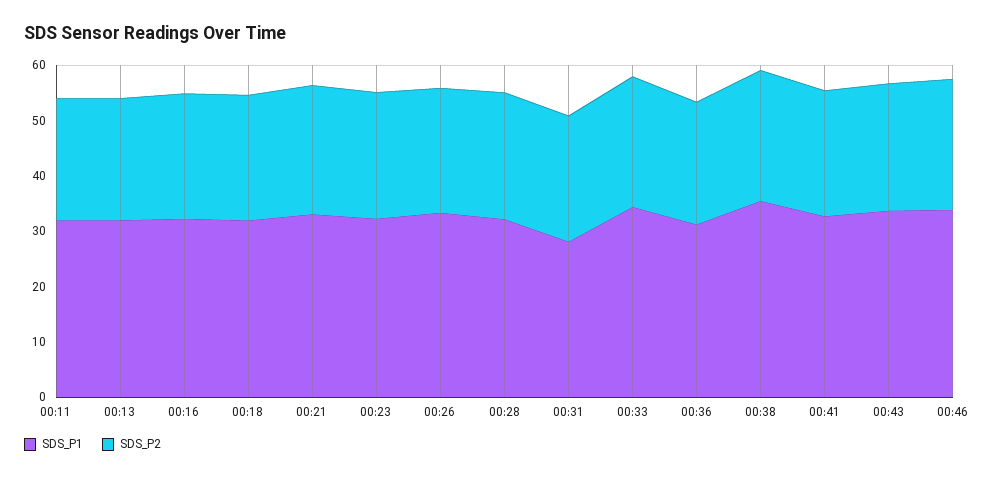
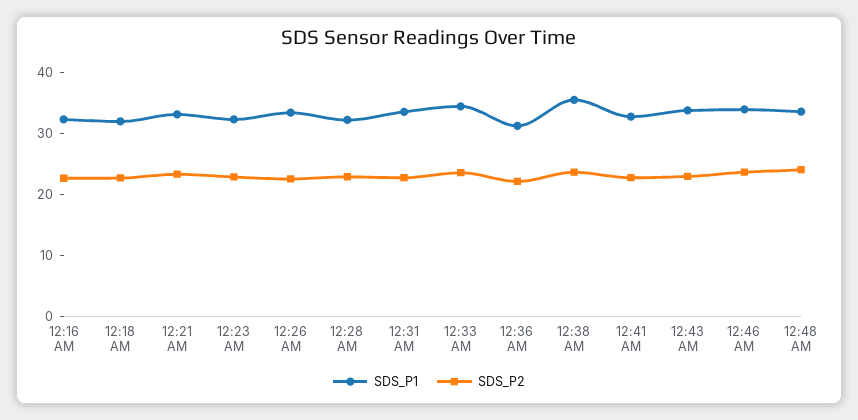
SDS_P1, 00:11: 32 -> none
SDS_P2, 00:11: 22 -> none
SDS_P1, 00:13: 32 -> none
SDS_P2, 00:13: 22 -> none
SDS_P1, 00:31: 28 -> 34
SDS_P1, 12:48 AM: none -> 34
SDS_P2, 12:48 AM: none -> 24

